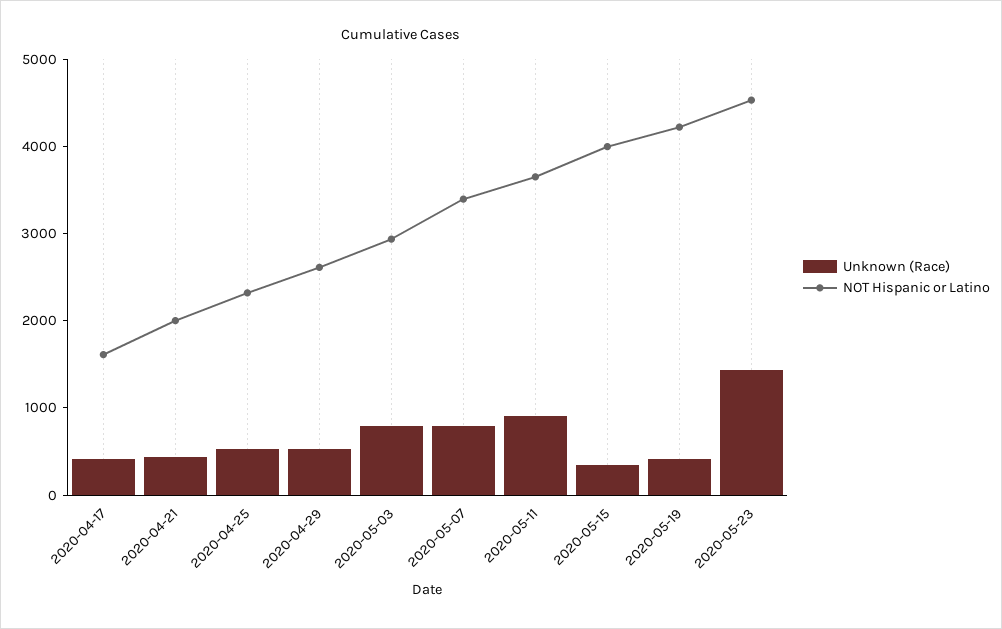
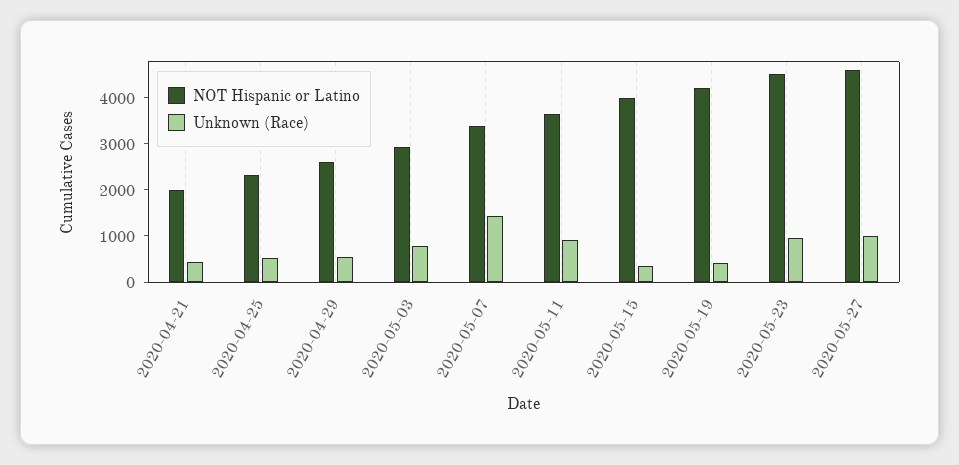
Unknown (Race), 2020-04-17: 400 -> none
NOT Hispanic or Latino, 2020-04-17: 1600 -> none
Unknown (Race), 2020-05-07: 800 -> 1400
Unknown (Race), 2020-05-23: 1400 -> 1000
NOT Hispanic or Latino, 2020-05-27: none -> 4600
Unknown (Race), 2020-05-27: none -> 1000

